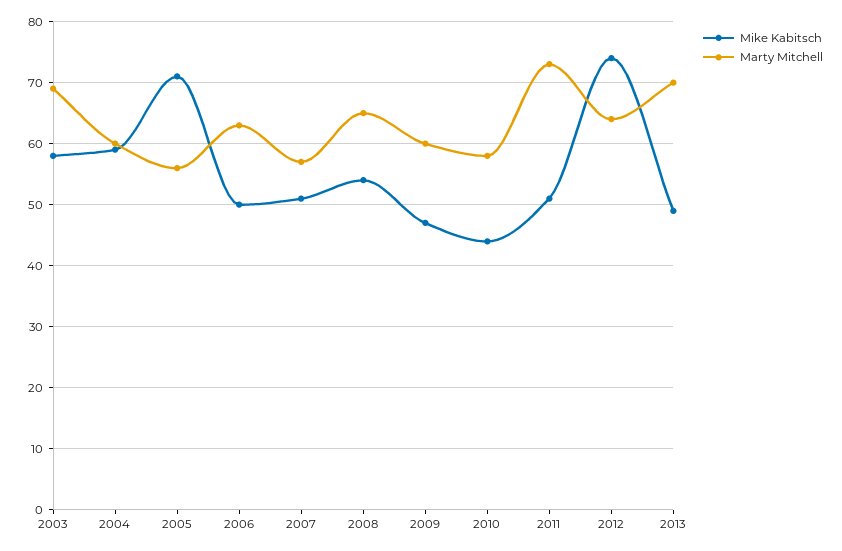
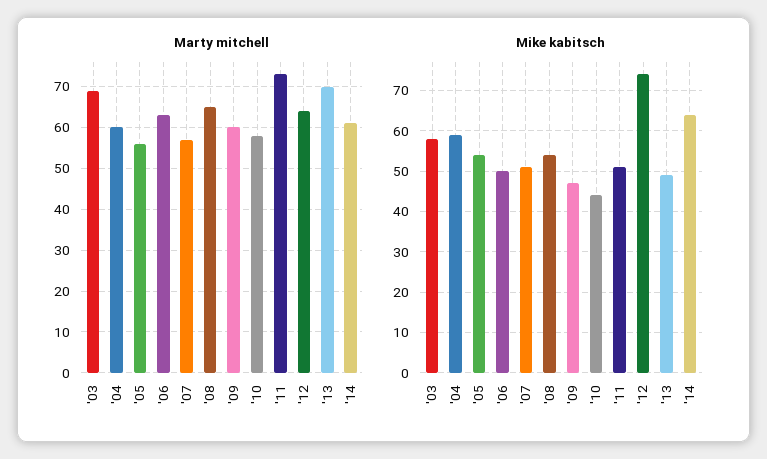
Mike Kabitsch, 2005: 71 -> 55
Marty Mitchell, '14: none -> 60
Mike Kabitsch, '14: none -> 65

